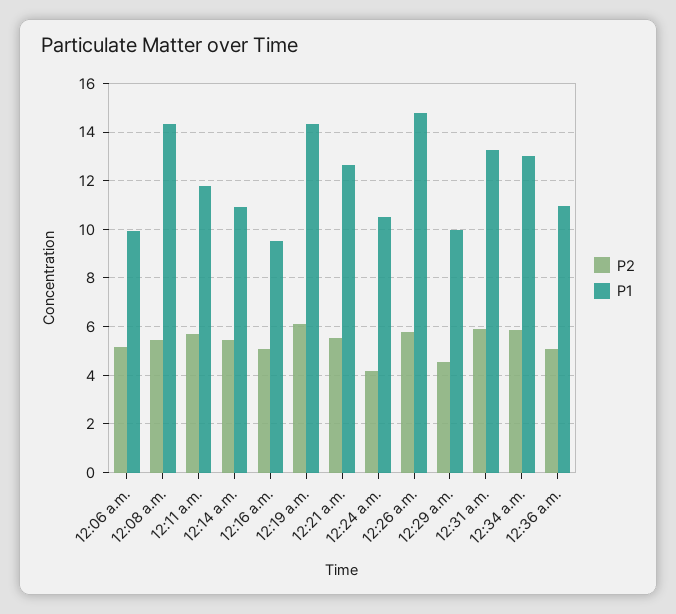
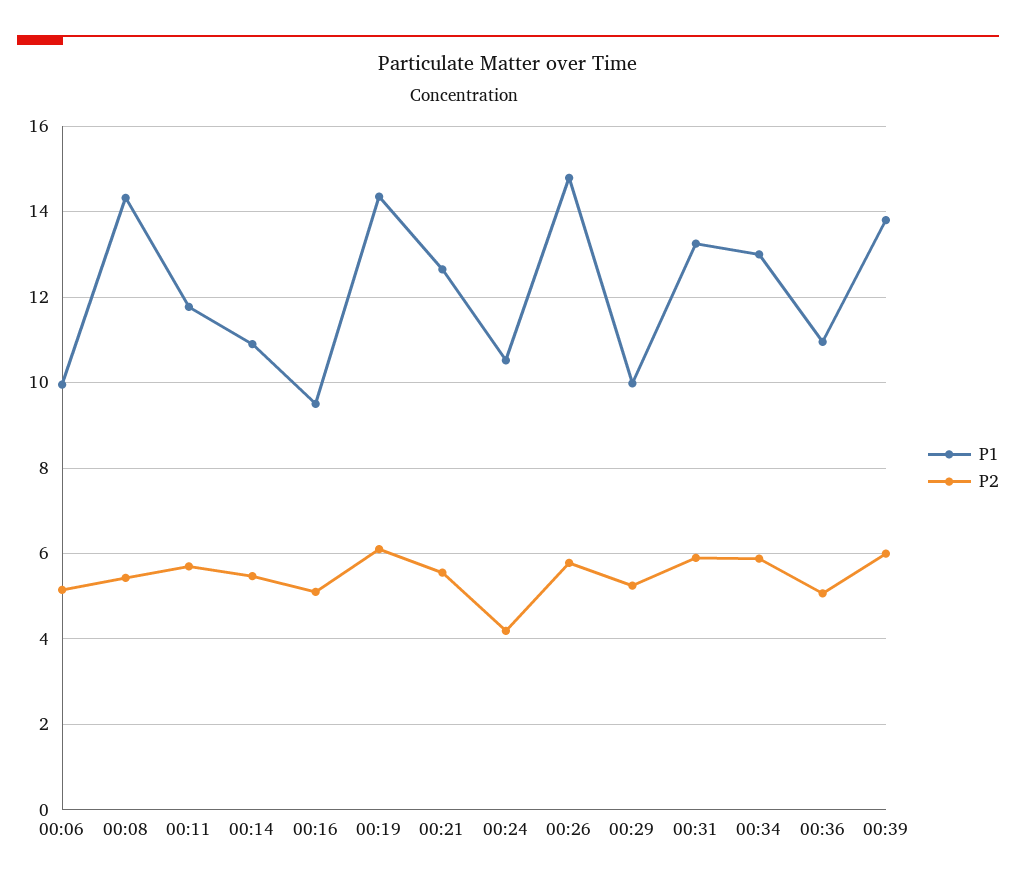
P2, 12:29 a.m.: 4.5 -> 5.2
P1, 00:39: none -> 13.8
P2, 00:39: none -> 6

